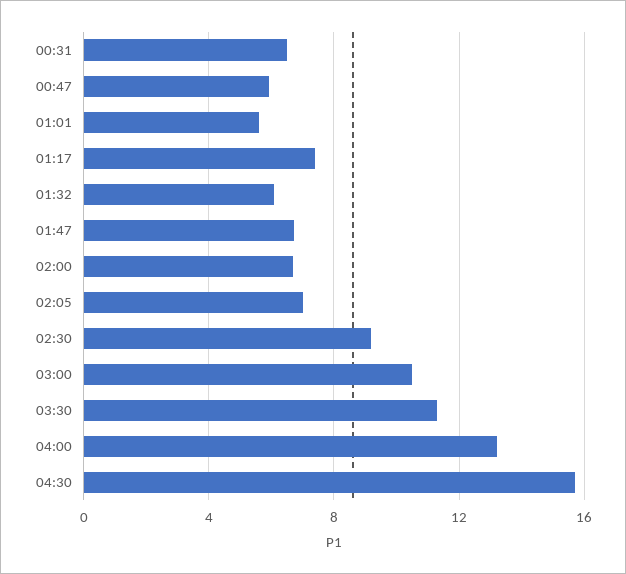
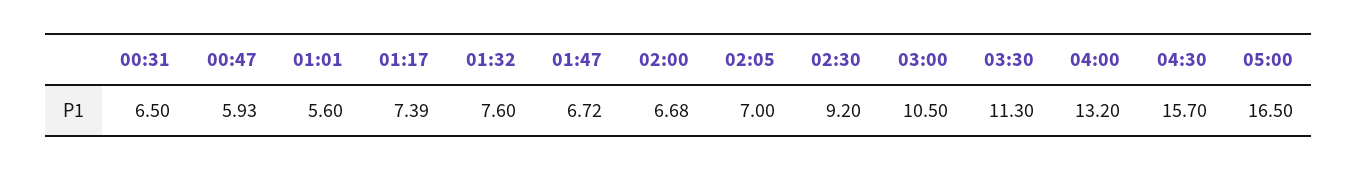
01:32: 6 -> 7.6
05:00: none -> 16.5

